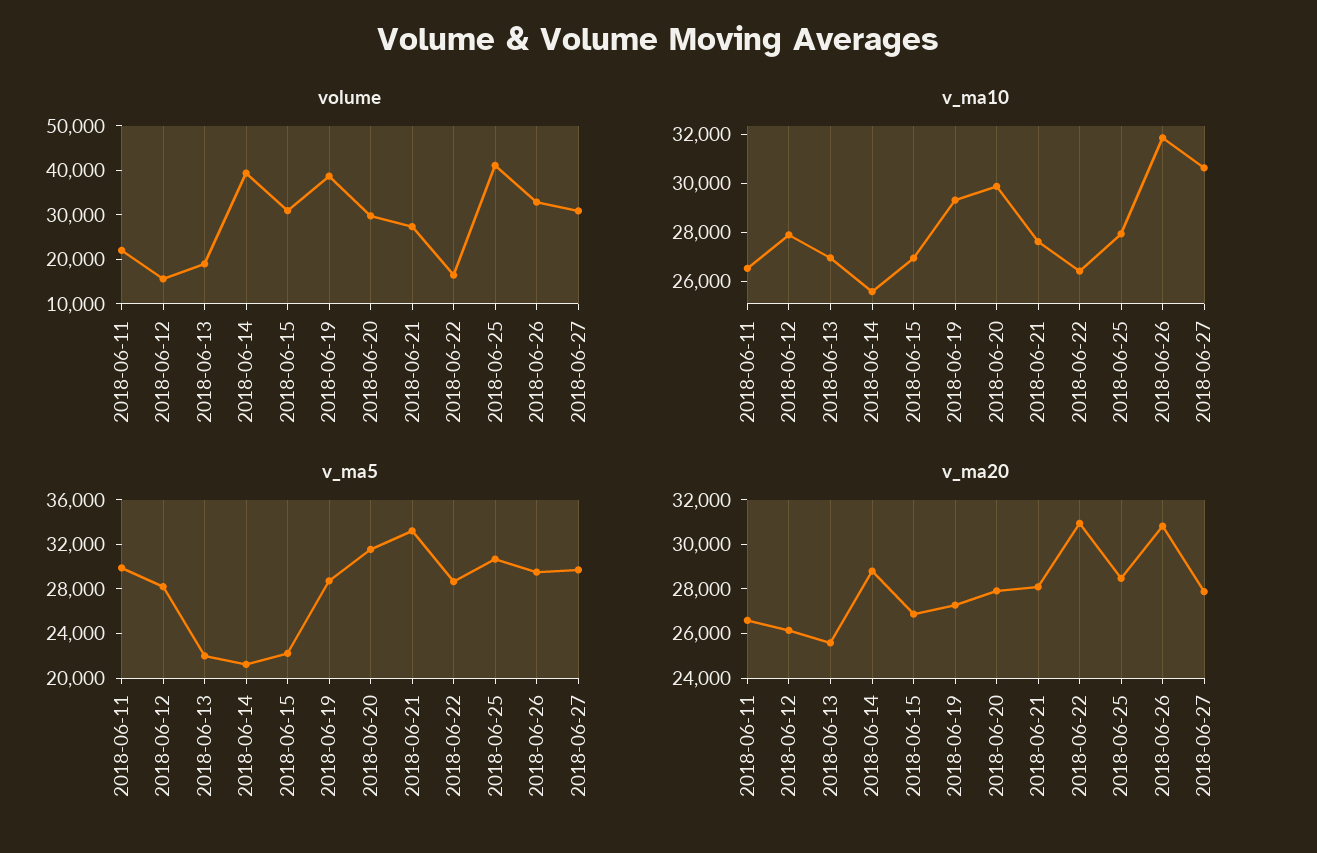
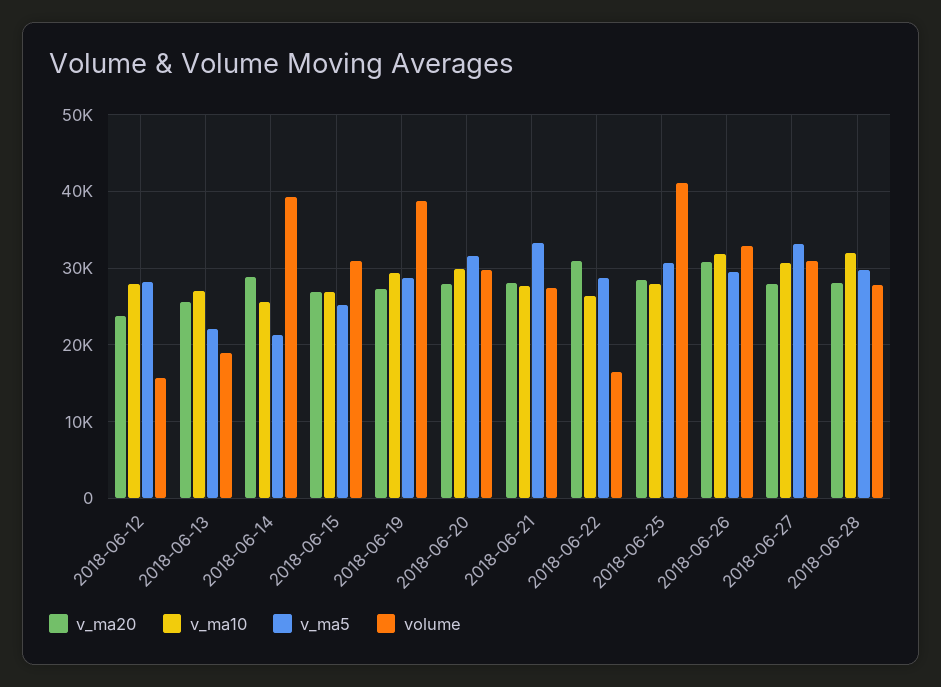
volume, 2018-06-11: 22000 -> none
v_ma10, 2018-06-11: 26500 -> none
v_ma5, 2018-06-11: 30000 -> none
v_ma5, 2018-06-15: 22000 -> 25000
v_ma5, 2018-06-27: 30000 -> 33000
v_ma20, 2018-06-11: 26500 -> none
v_ma20, 2018-06-12: 26000 -> 24000
v_ma20, 2018-06-28: none -> 28000
v_ma10, 2018-06-28: none -> 32000
v_ma5, 2018-06-28: none -> 30000
volume, 2018-06-28: none -> 28000

